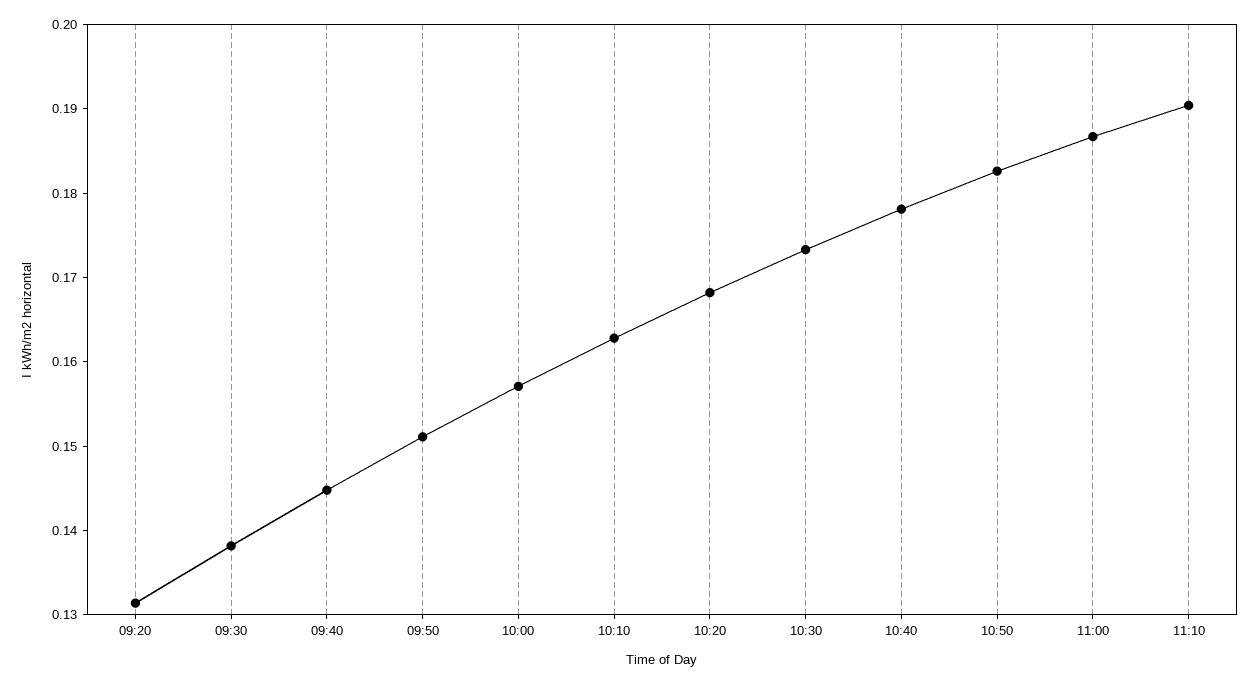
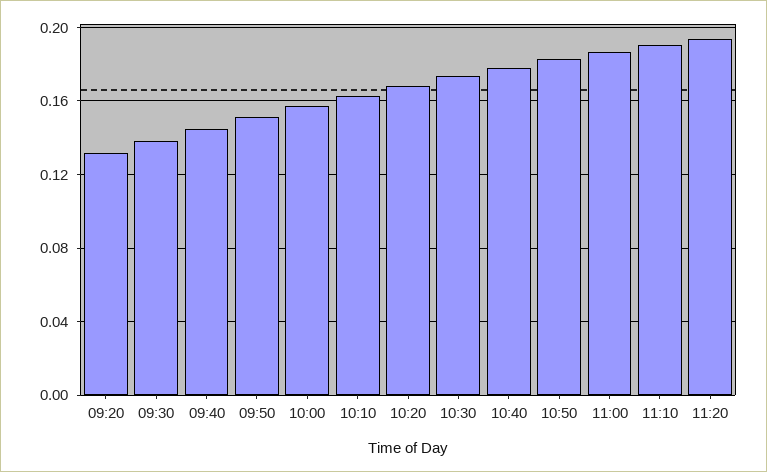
11:20: none -> 0.195

